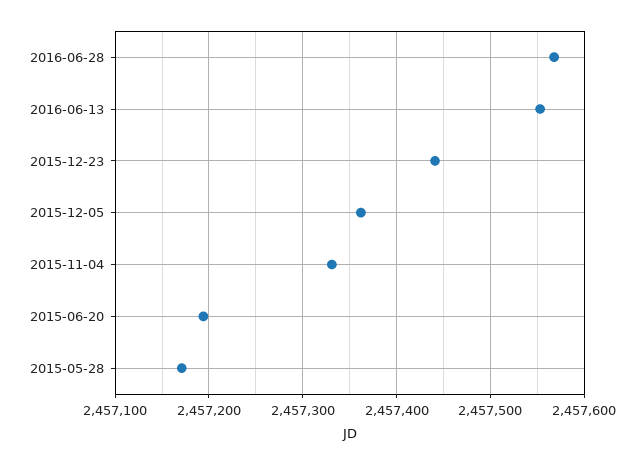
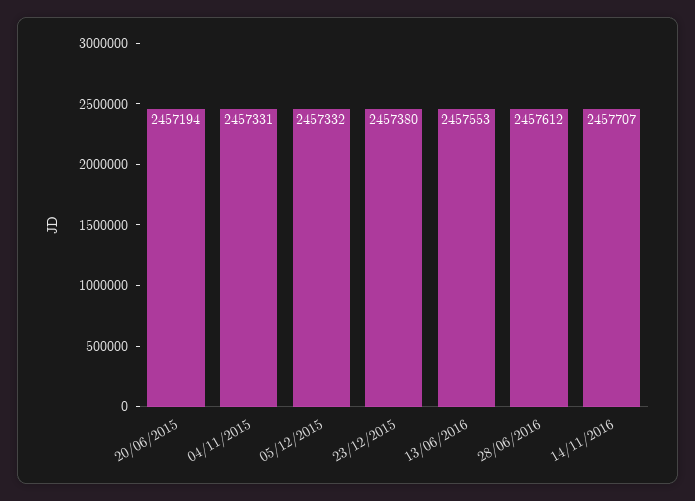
2016-06-28: 2457570 -> 2457612
2015-12-23: 2457440 -> 2457380
2015-12-05: 2457360 -> 2457332
2015-05-28: 2457170 -> none
14/11/2016: none -> 2457707

